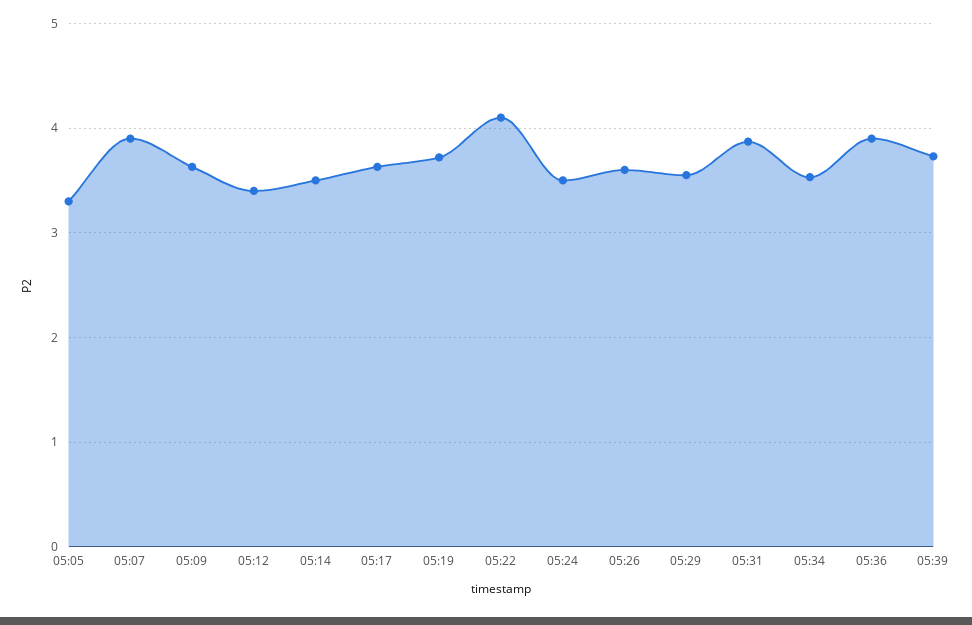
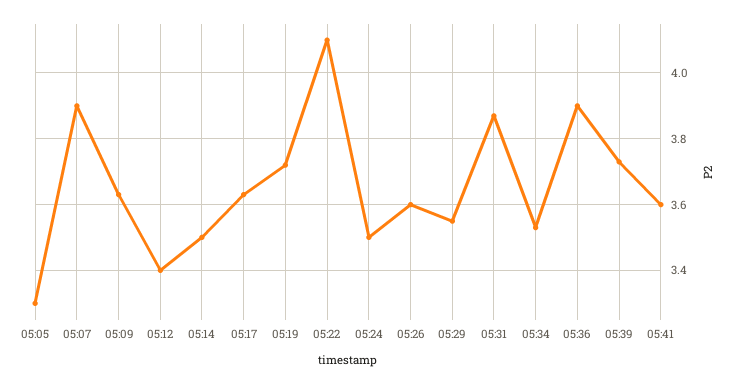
05:41: none -> 3.6

